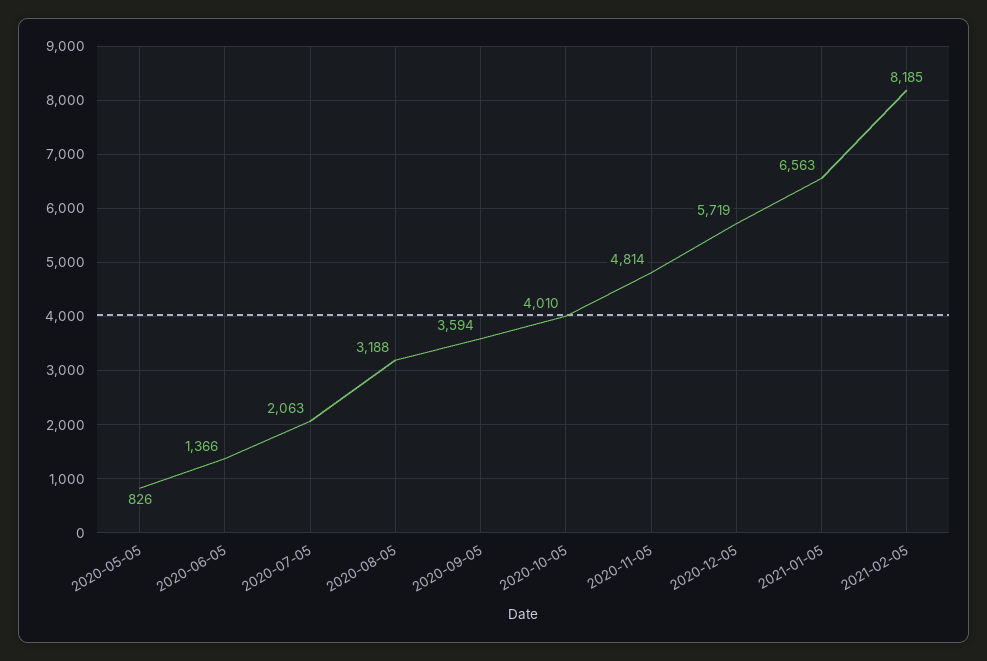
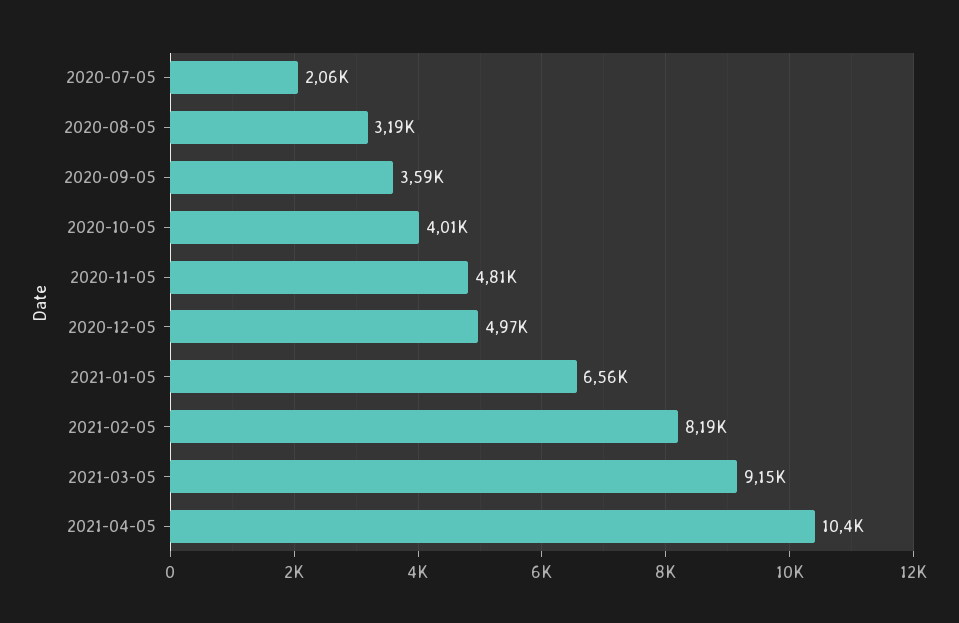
2020-05-05: 826 -> none
2020-06-05: 1366 -> none
2020-12-05: 5719 -> 4970
2021-03-05: none -> 9150
2021-04-05: none -> 10400

